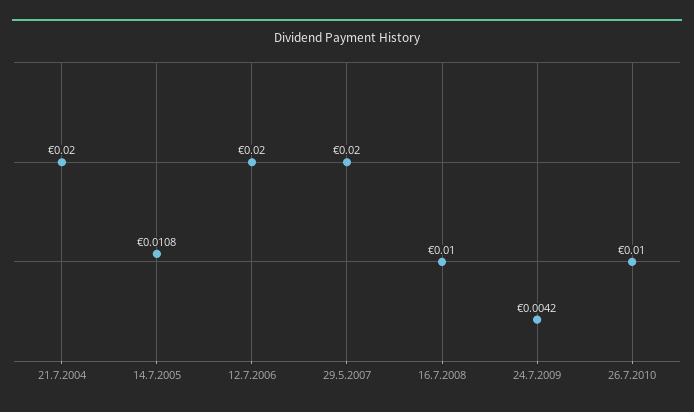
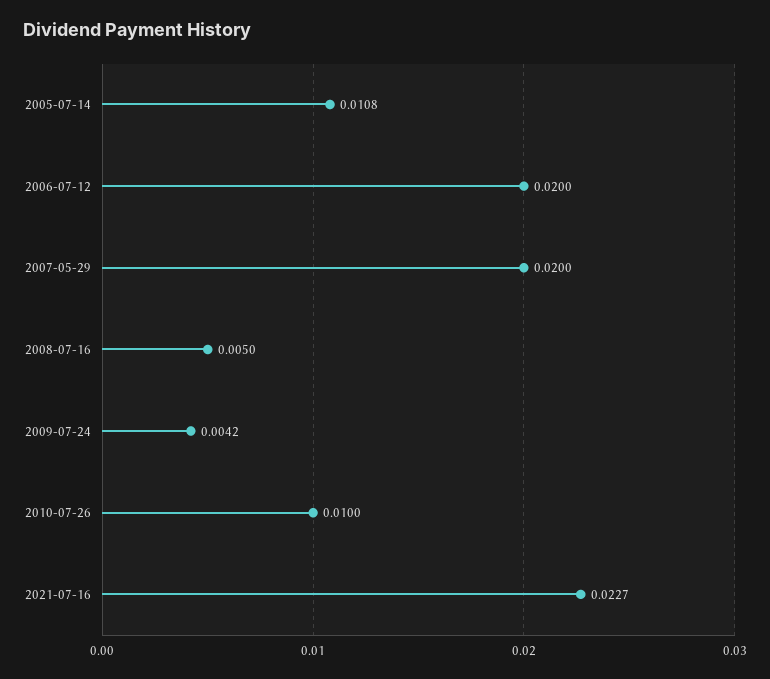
21.7.2004: 0.02 -> none
16.7.2008: 0.01 -> 0.005
2021-07-16: none -> 0.0227

